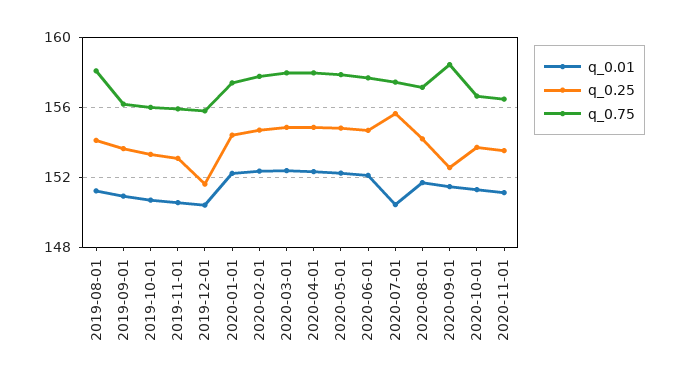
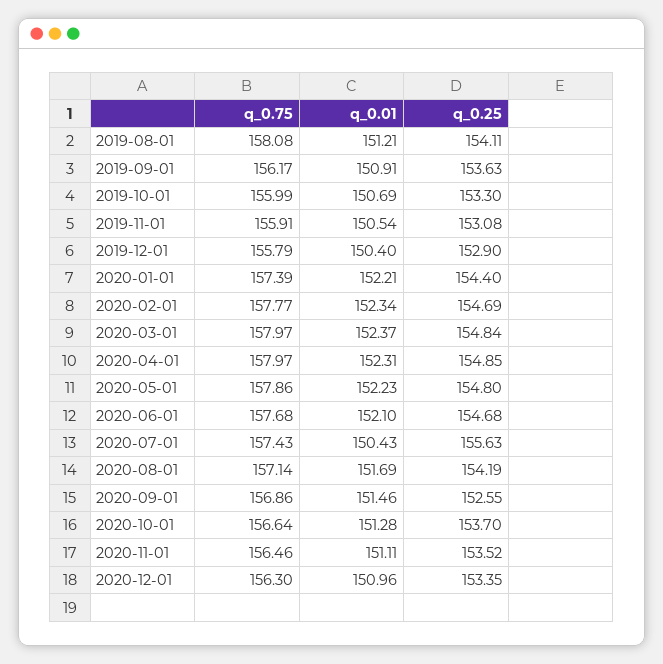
q_0.25, 2019-12-01: 151.5 -> 152.9
q_0.75, 2020-09-01: 158.5 -> 156.86
q_0.75, 2020-12-01: none -> 156.3
q_0.01, 2020-12-01: none -> 150.96
q_0.25, 2020-12-01: none -> 153.35

